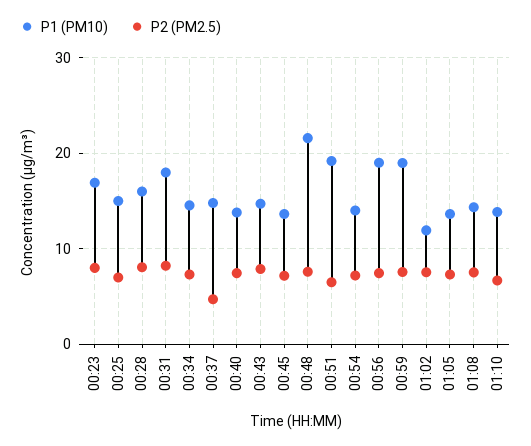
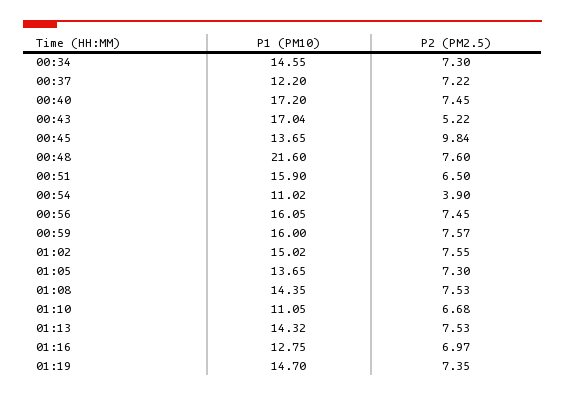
P1 (PM10), 00:23: 17 -> none
P2 (PM2.5), 00:23: 8 -> none
P1 (PM10), 00:25: 15 -> none
P2 (PM2.5), 00:25: 7 -> none
P1 (PM10), 00:28: 16 -> none
P2 (PM2.5), 00:28: 8 -> none
P1 (PM10), 00:31: 18 -> none
P2 (PM2.5), 00:31: 8 -> none
P1 (PM10), 00:37: 15 -> 12.2
P2 (PM2.5), 00:37: 5 -> 7.22
P1 (PM10), 00:40: 14 -> 17.2
P1 (PM10), 00:43: 15 -> 17.04
P2 (PM2.5), 00:43: 8 -> 5.22
P2 (PM2.5), 00:45: 7 -> 9.84
P1 (PM10), 00:51: 19 -> 15.9
P1 (PM10), 00:54: 14 -> 11.02
P2 (PM2.5), 00:54: 7 -> 3.9
P1 (PM10), 00:56: 19 -> 16.05
P1 (PM10), 00:59: 19 -> 16
P1 (PM10), 01:02: 12 -> 15.02
P1 (PM10), 01:10: 14 -> 11.05
P1 (PM10), 01:13: none -> 14.32
P2 (PM2.5), 01:13: none -> 7.53
P1 (PM10), 01:16: none -> 12.75
P2 (PM2.5), 01:16: none -> 6.97
P1 (PM10), 01:19: none -> 14.7
P2 (PM2.5), 01:19: none -> 7.35

